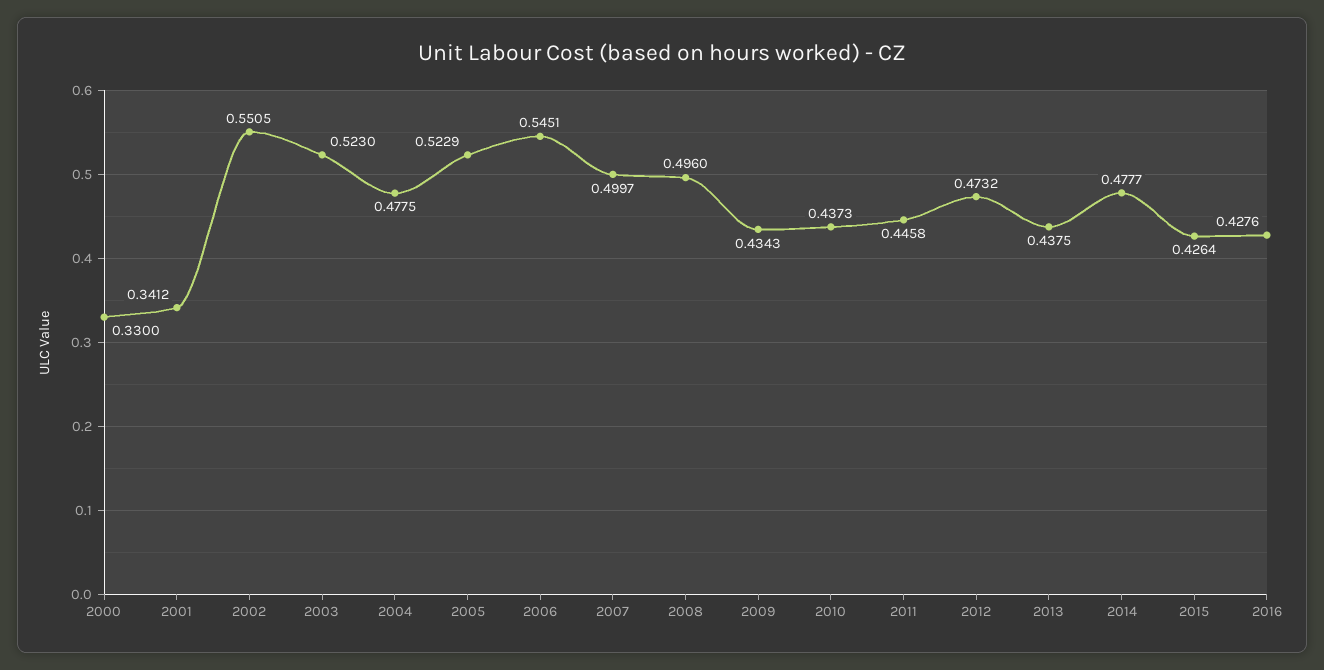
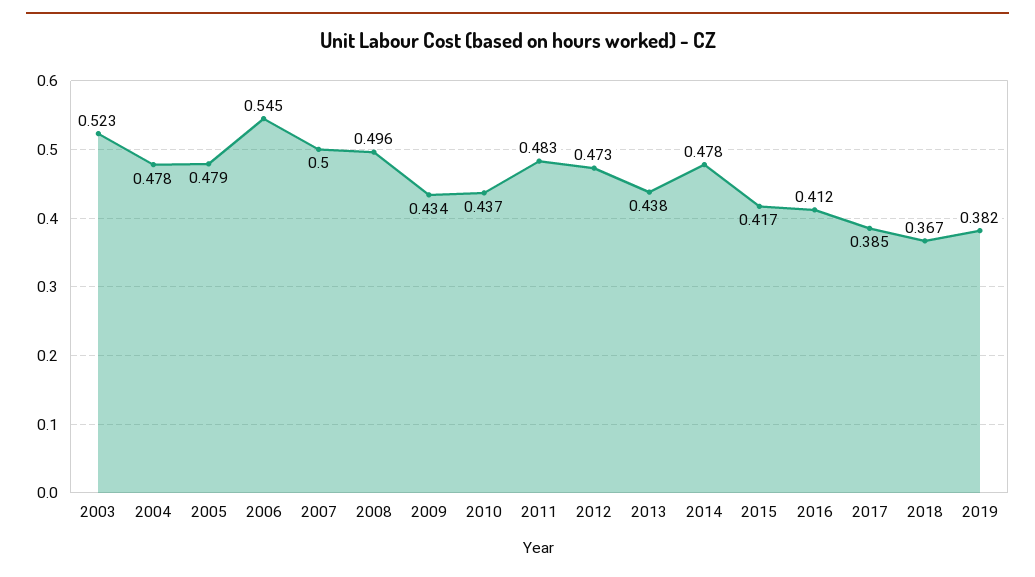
2000: 0.33 -> none
2001: 0.3412 -> none
2002: 0.5505 -> none
2005: 0.5229 -> 0.479
2011: 0.4458 -> 0.483
2015: 0.4264 -> 0.417
2016: 0.4276 -> 0.412
2017: none -> 0.385
2018: none -> 0.367
2019: none -> 0.382

